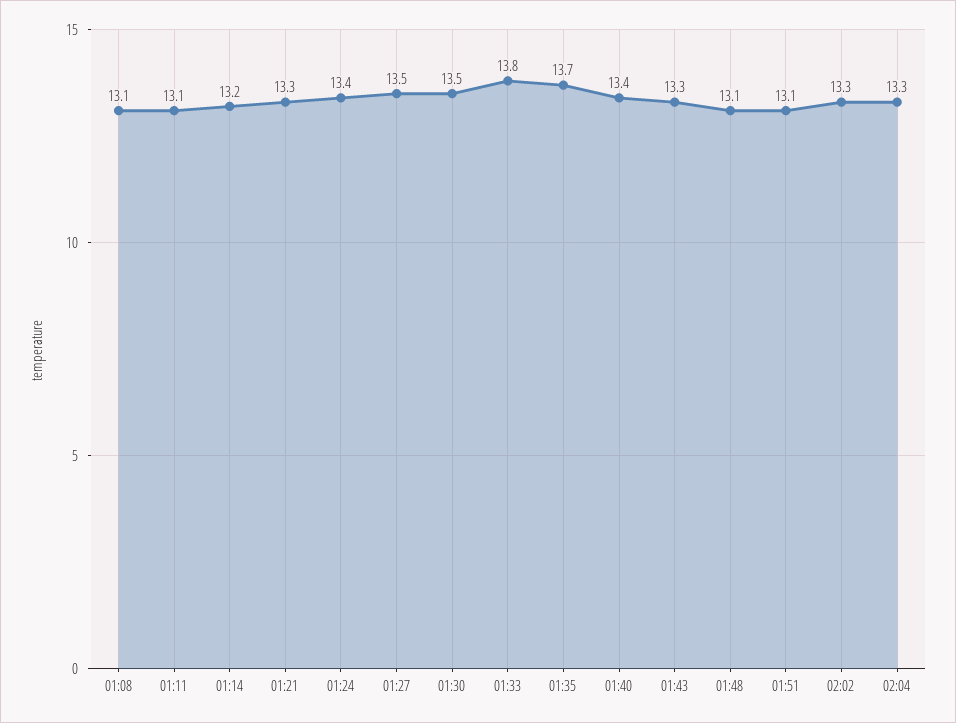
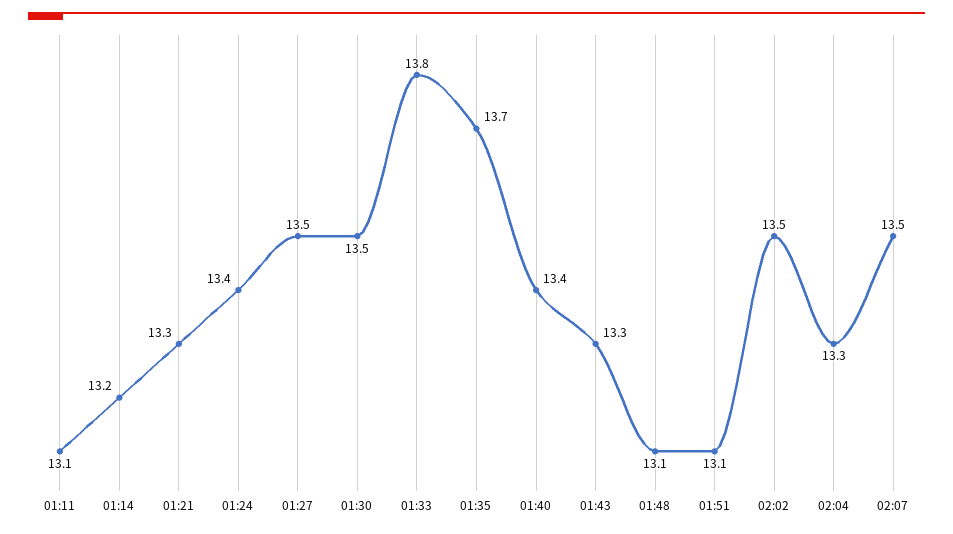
01:08: 13.1 -> none
02:02: 13.3 -> 13.5
02:07: none -> 13.5

